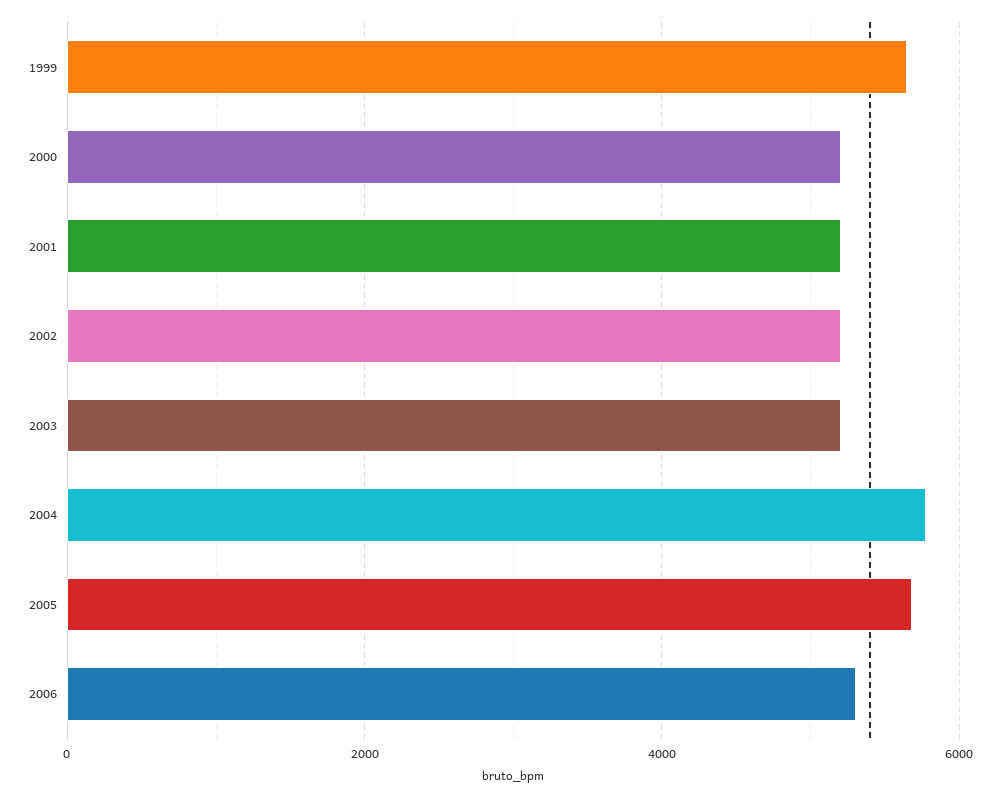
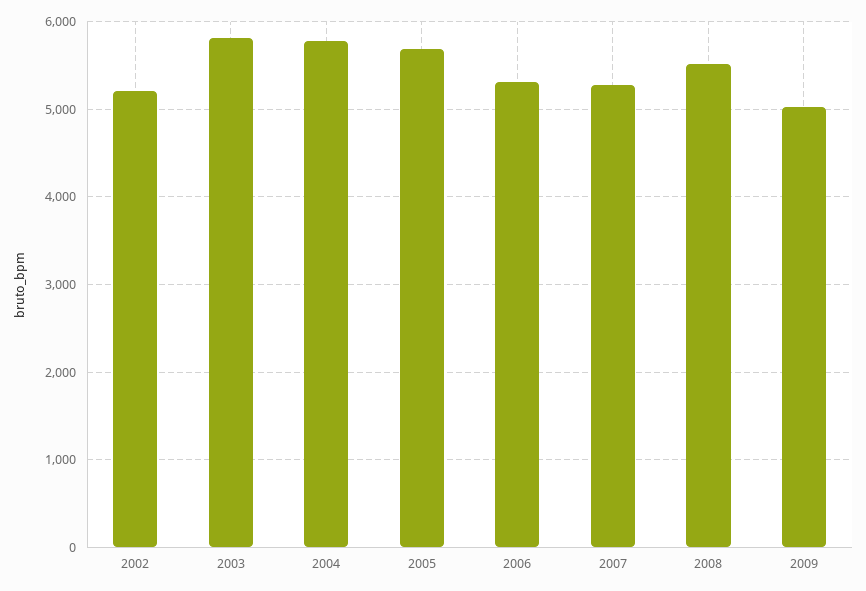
1999: 5600 -> none
2000: 5200 -> none
2001: 5200 -> none
2003: 5200 -> 5800
2007: none -> 5300
2008: none -> 5500
2009: none -> 5000

